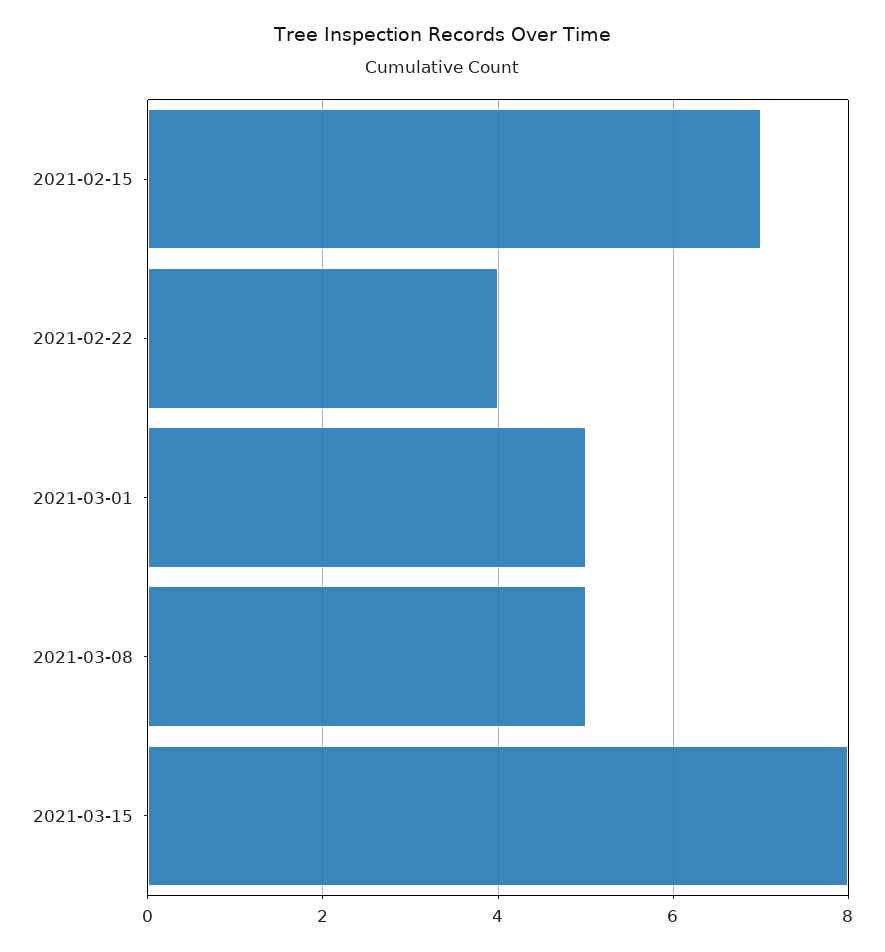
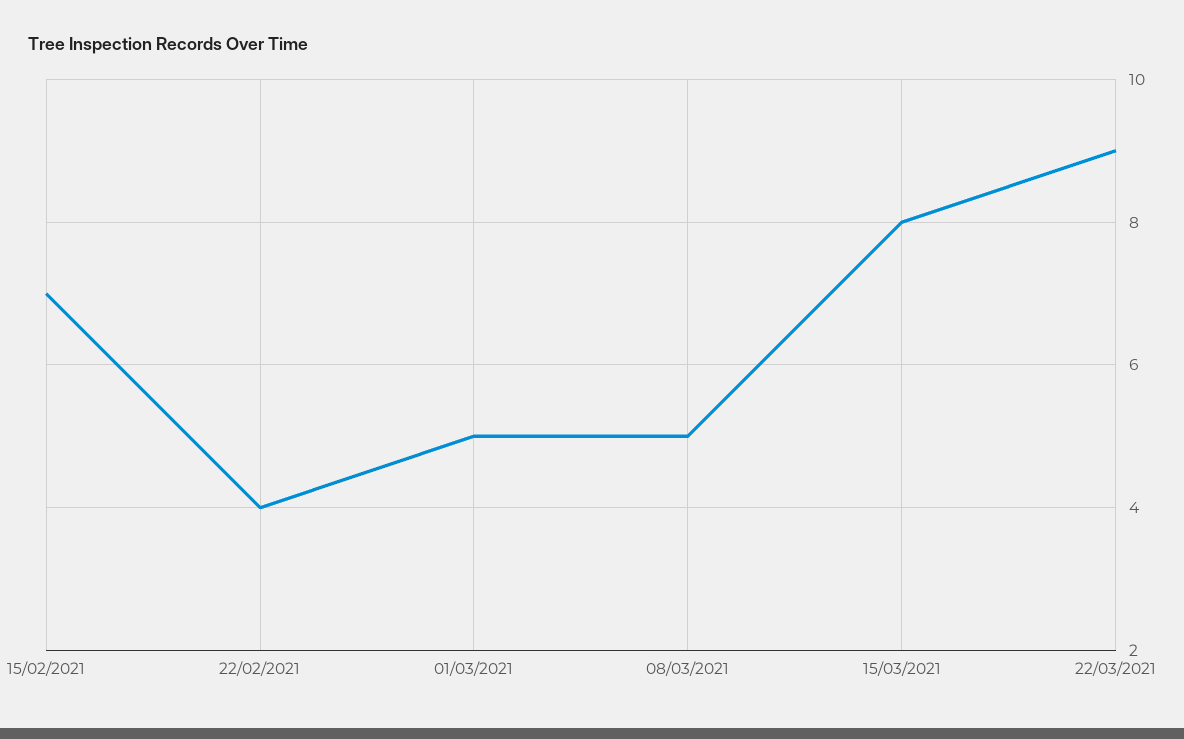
22/03/2021: none -> 9

